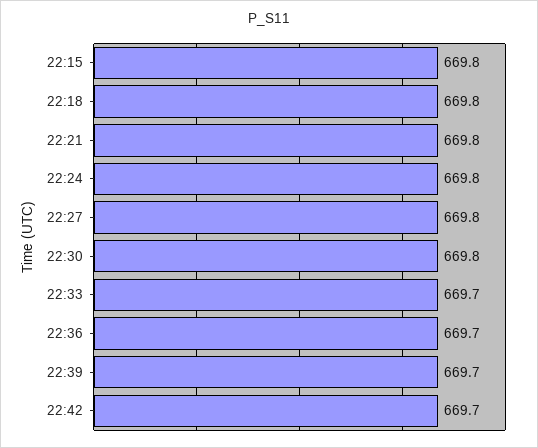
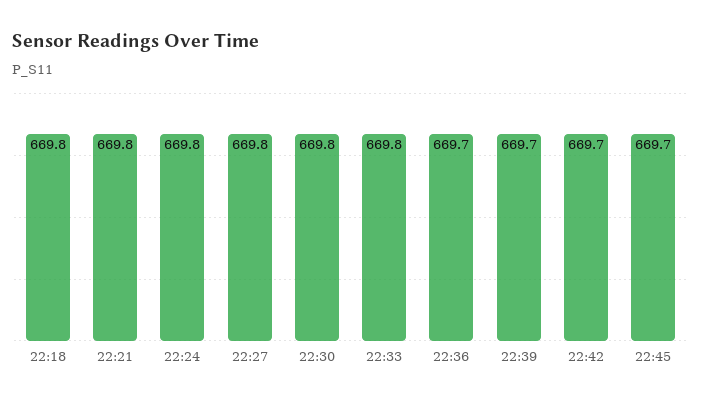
22:15: 669.8 -> none
22:33: 669.7 -> 669.8
22:45: none -> 669.7

